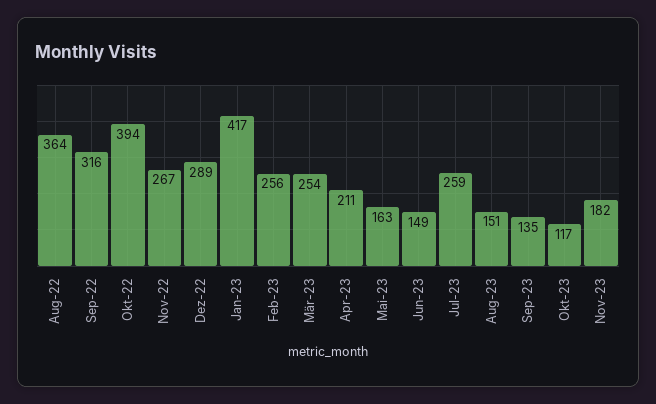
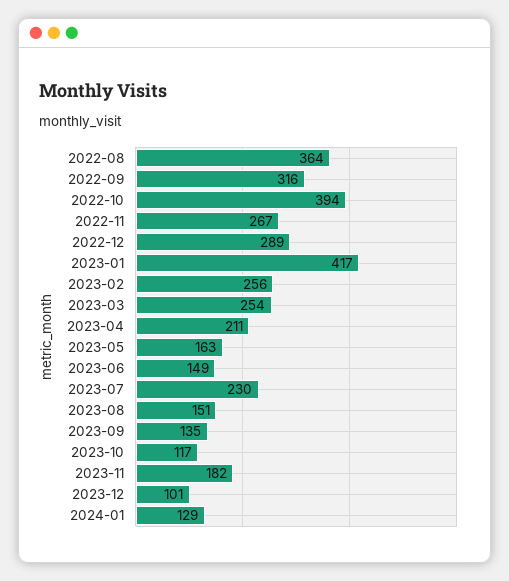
Jul-23: 259 -> 230
2023-12: none -> 101
2024-01: none -> 129

